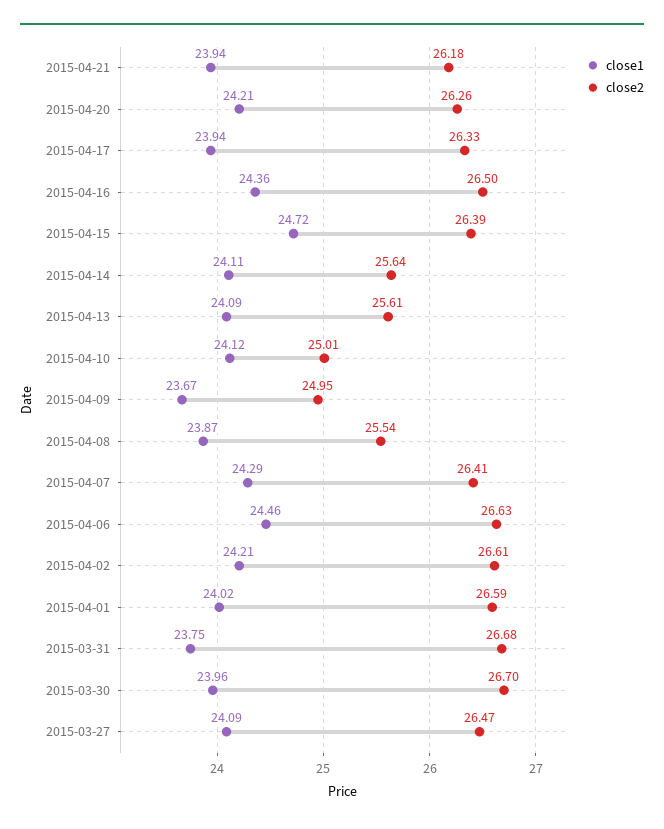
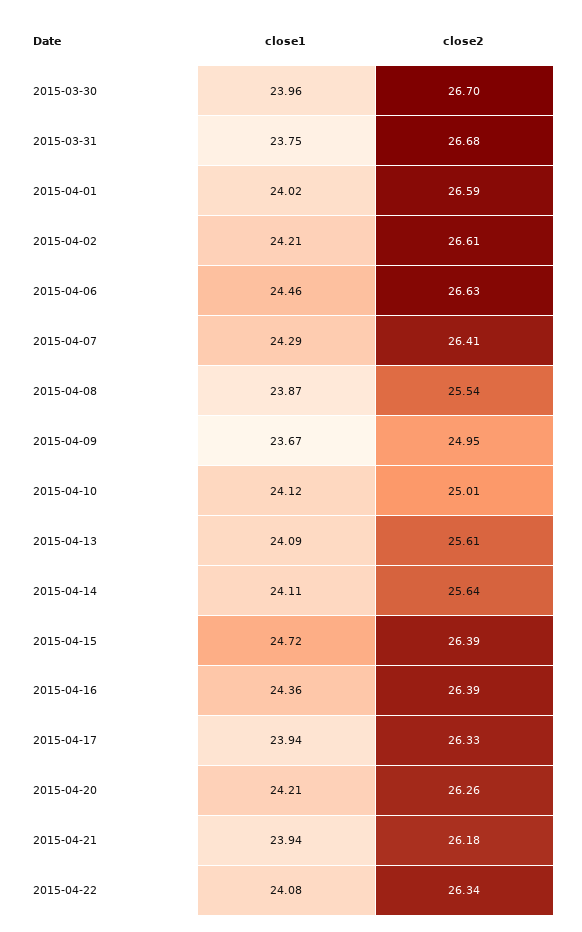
close2, 2015-04-16: 26.5 -> 26.39
close1, 2015-03-27: 24.09 -> none
close2, 2015-03-27: 26.47 -> none
close1, 2015-04-22: none -> 24.08
close2, 2015-04-22: none -> 26.34

